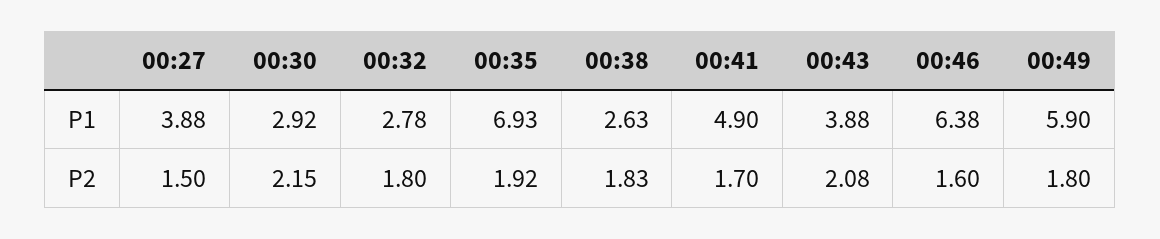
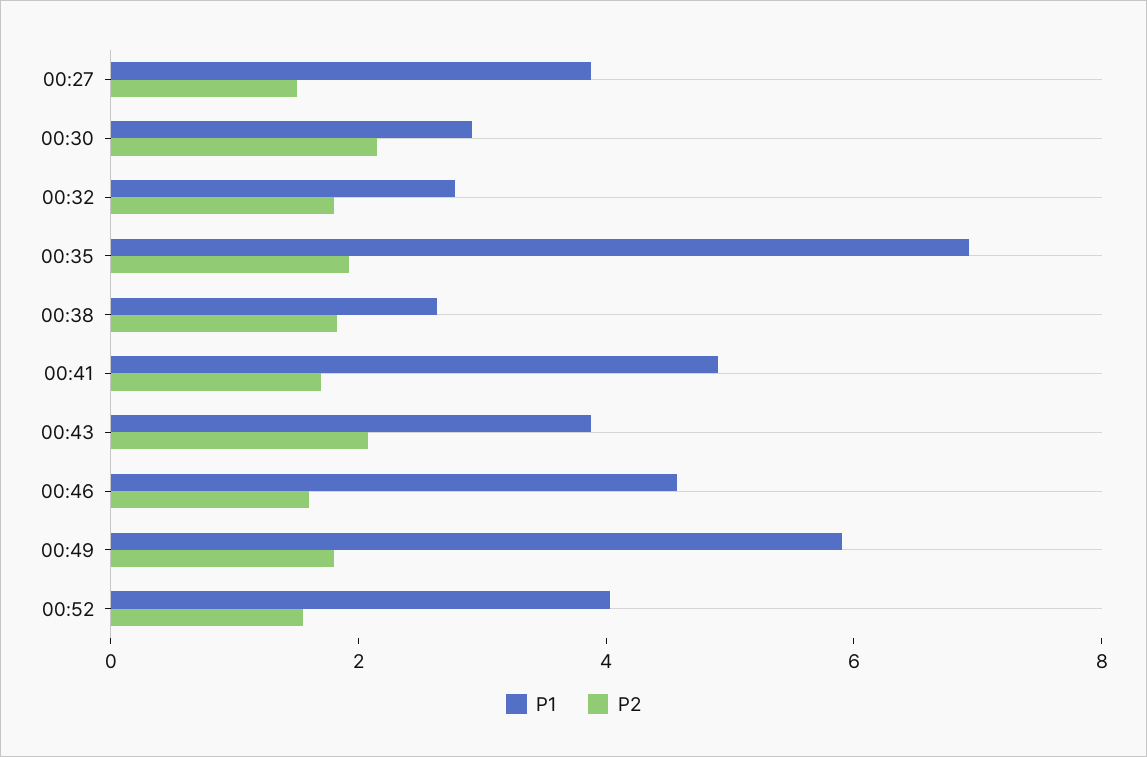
P1, 00:46: 6.38 -> 4.5
P1, 00:52: none -> 4
P2, 00:52: none -> 1.5

